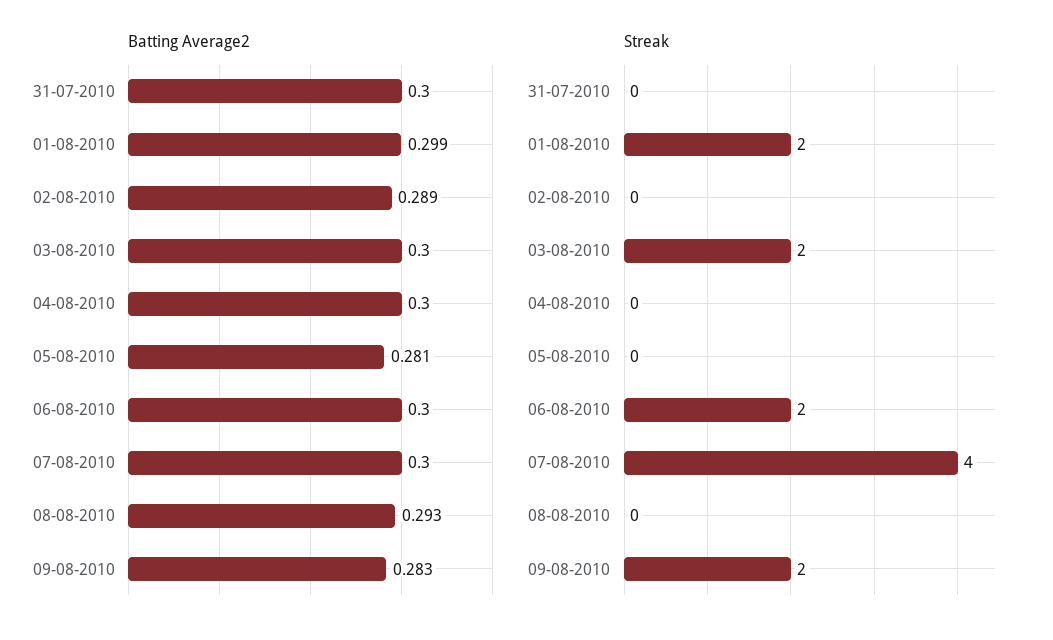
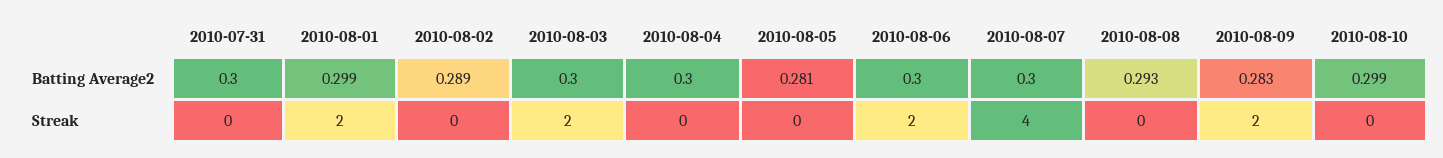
Batting Average2, 2010-08-10: none -> 0.299
Streak, 2010-08-10: none -> 0

